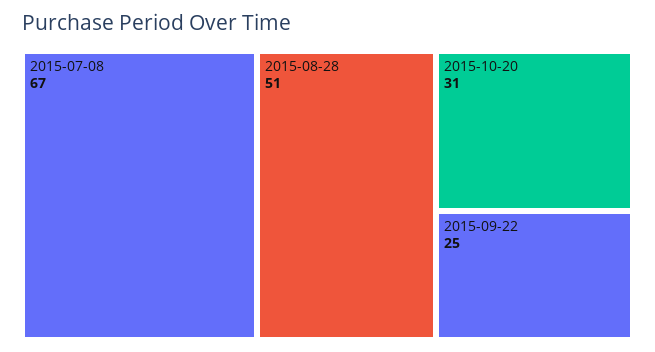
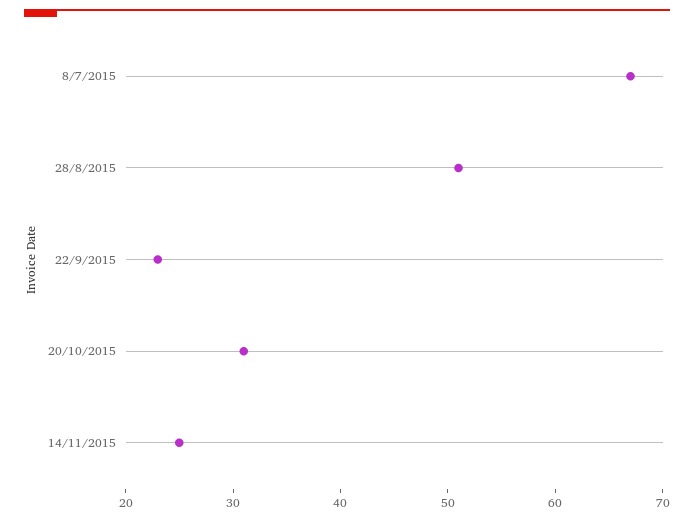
2015-09-22: 25 -> 23
14/11/2015: none -> 25

